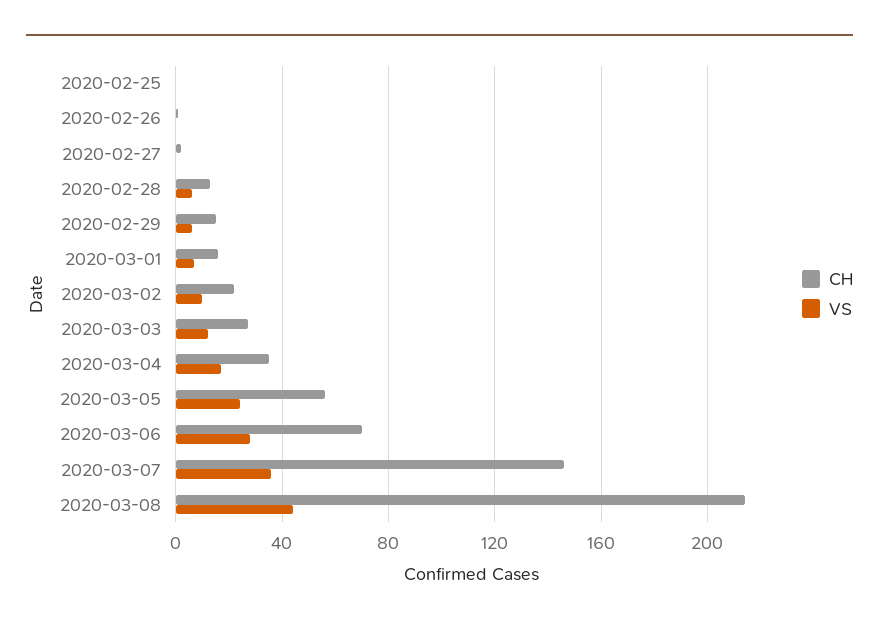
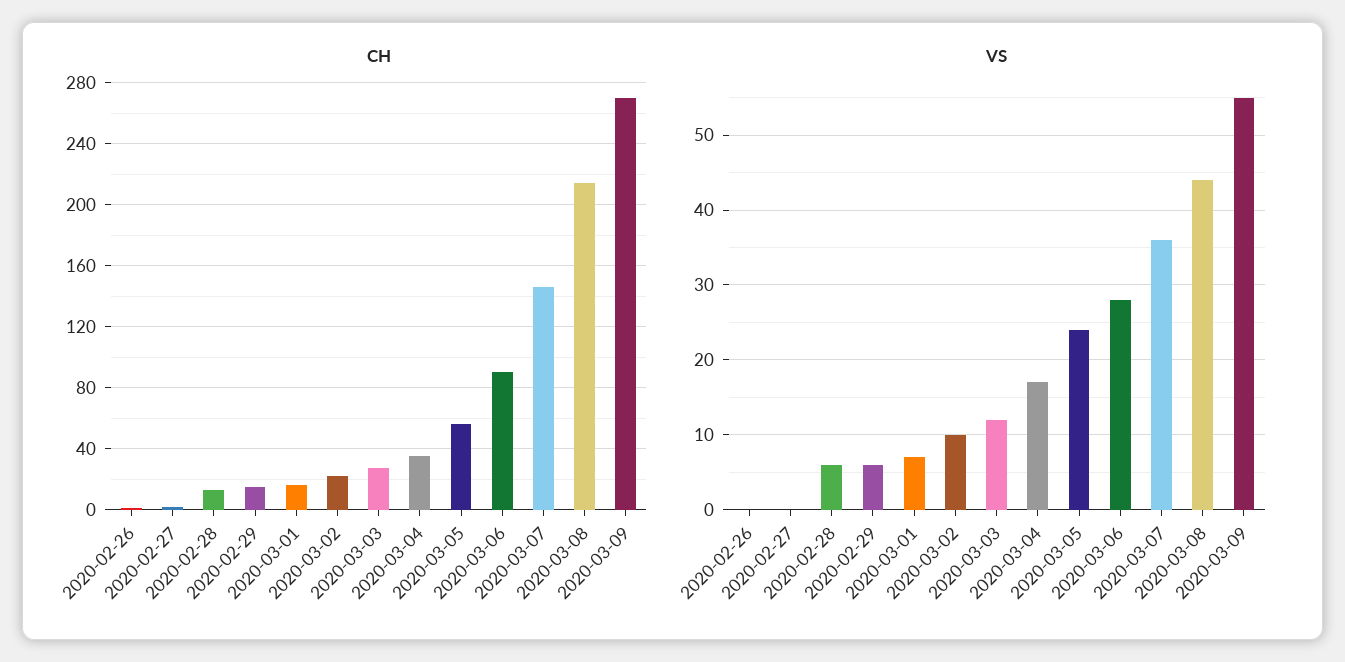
CH, 2020-02-25: 0 -> none
VS, 2020-02-25: 0 -> none
CH, 2020-03-06: 70 -> 90
CH, 2020-03-09: none -> 270
VS, 2020-03-09: none -> 55

